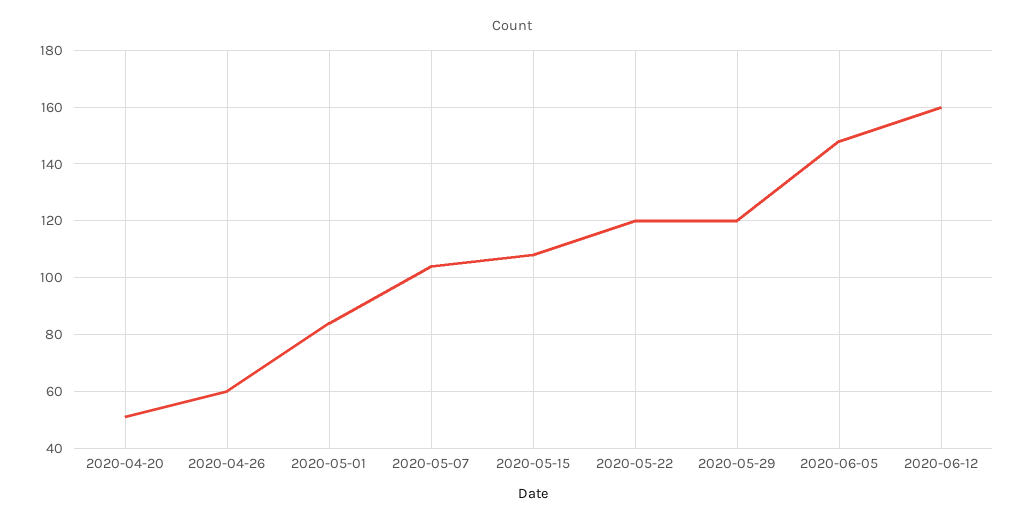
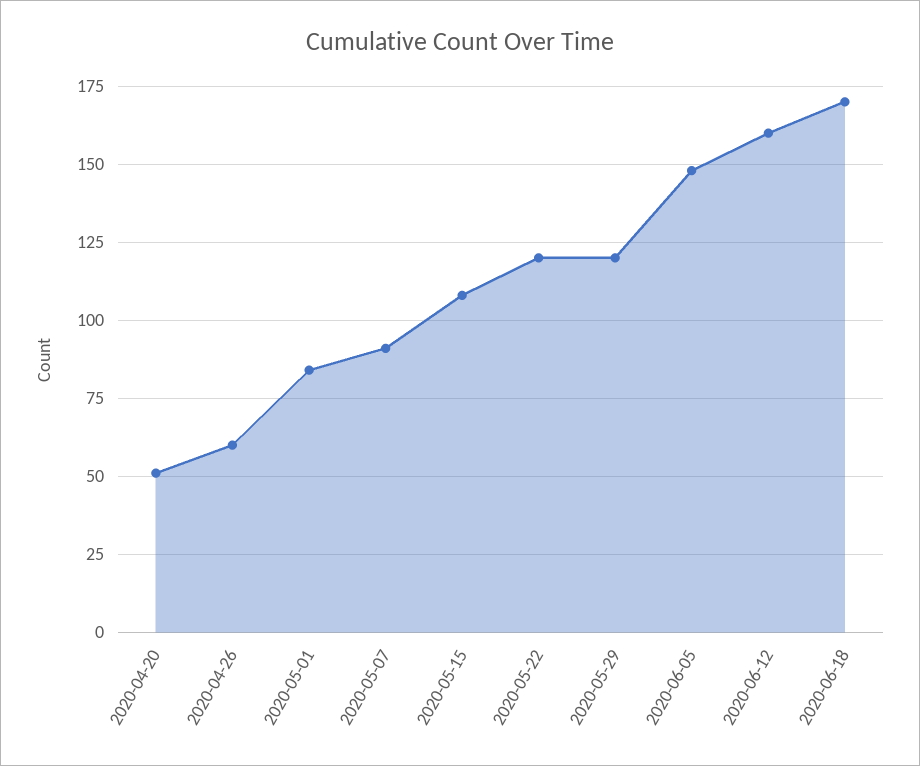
2020-05-07: 105 -> 90
2020-06-18: none -> 170

